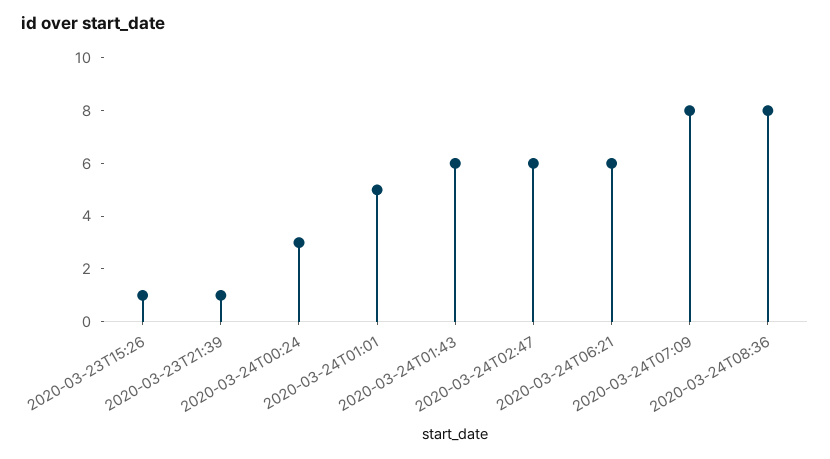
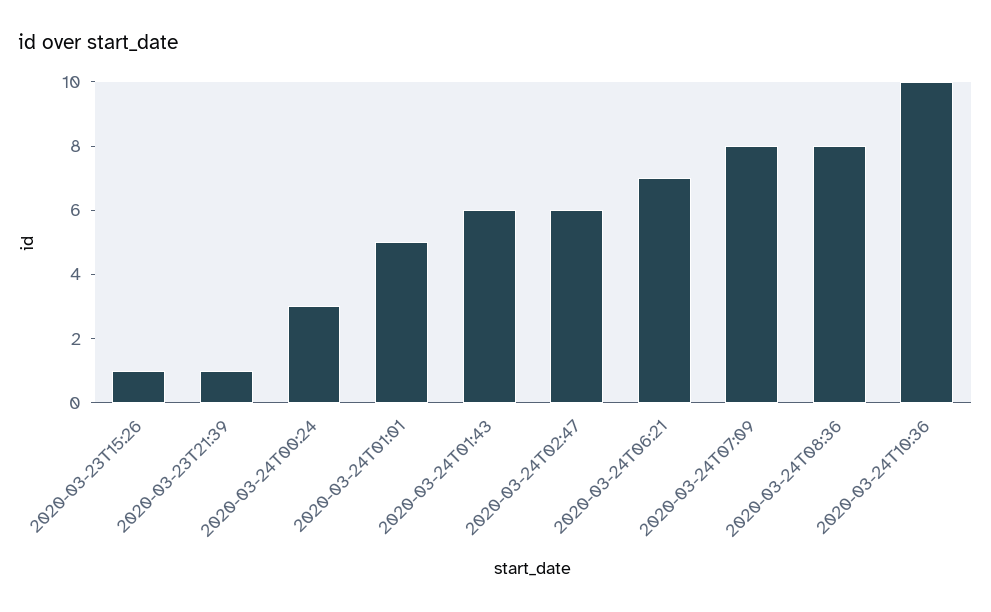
2020-03-24T06:21: 6 -> 7
2020-03-24T10:36: none -> 10

